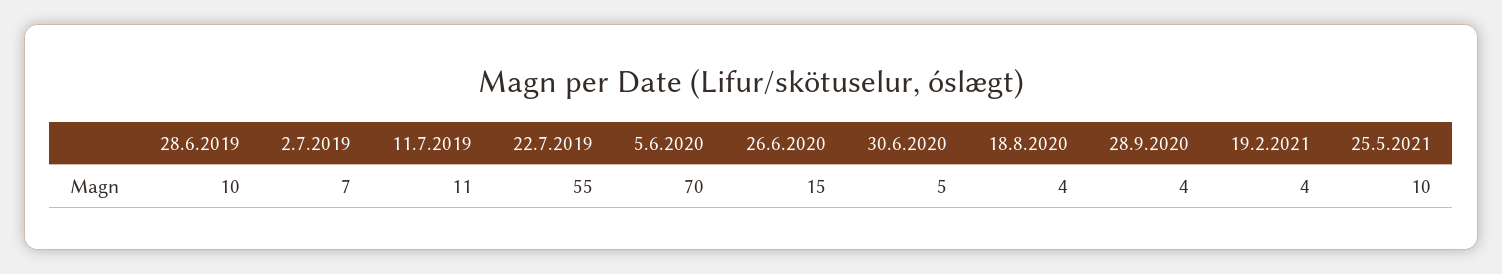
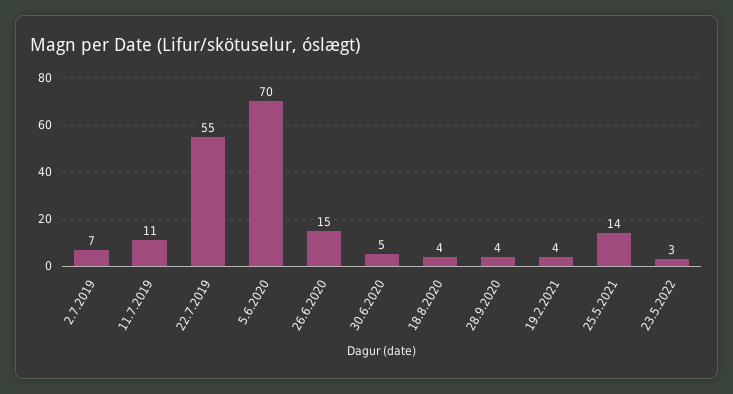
28.6.2019: 10 -> none
25.5.2021: 10 -> 14
23.5.2022: none -> 3

